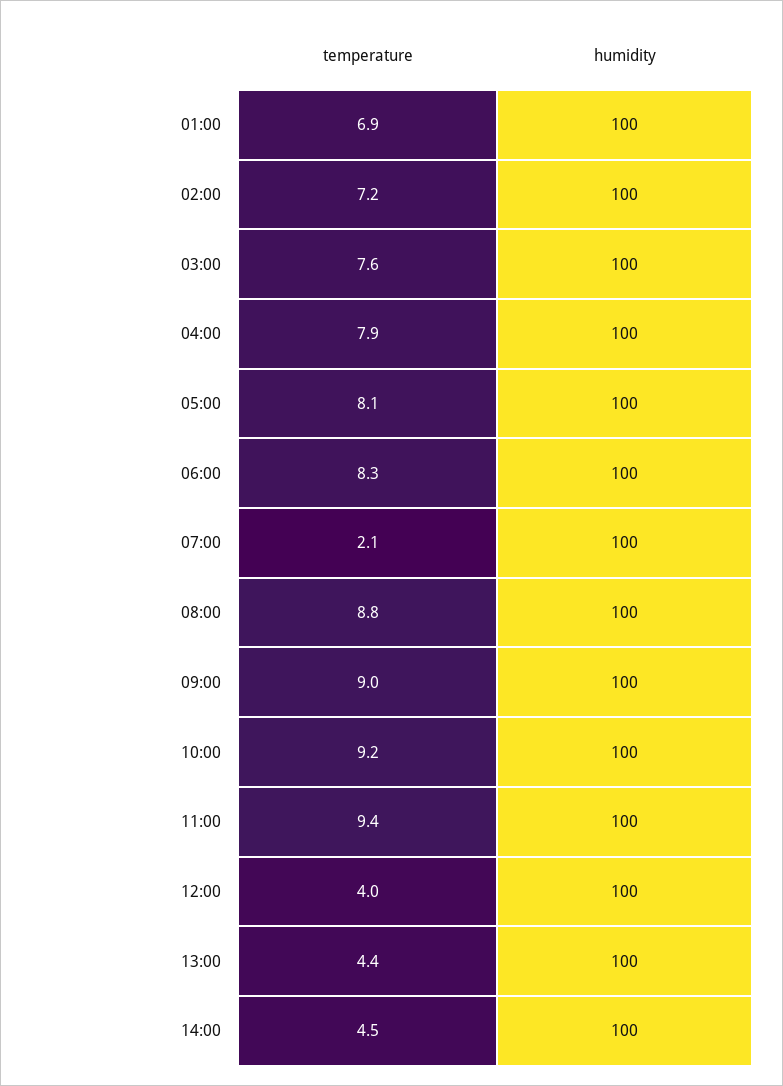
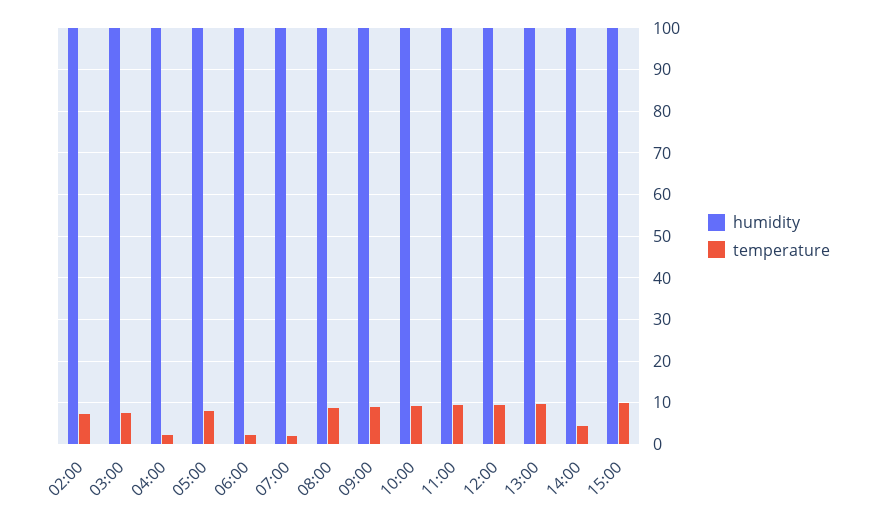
temperature, 01:00: 6.9 -> none
humidity, 01:00: 100 -> none
temperature, 04:00: 7.9 -> 2
temperature, 06:00: 8.3 -> 2
temperature, 12:00: 4 -> 10
temperature, 13:00: 4.4 -> 10
humidity, 15:00: none -> 100
temperature, 15:00: none -> 10

